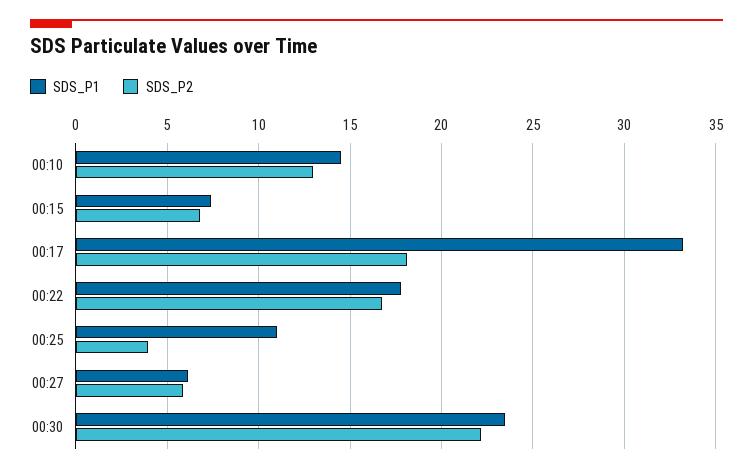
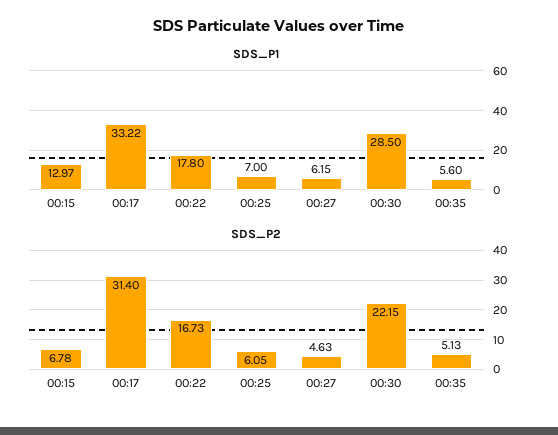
SDS_P1, 00:10: 14.5 -> none
SDS_P2, 00:10: 13 -> none
SDS_P1, 00:15: 7.5 -> 12.97
SDS_P2, 00:17: 18 -> 31.4
SDS_P1, 00:25: 11 -> 7
SDS_P2, 00:25: 4 -> 6.05
SDS_P2, 00:27: 6 -> 4.63
SDS_P1, 00:30: 23.5 -> 28.5
SDS_P1, 00:35: none -> 5.6
SDS_P2, 00:35: none -> 5.13

